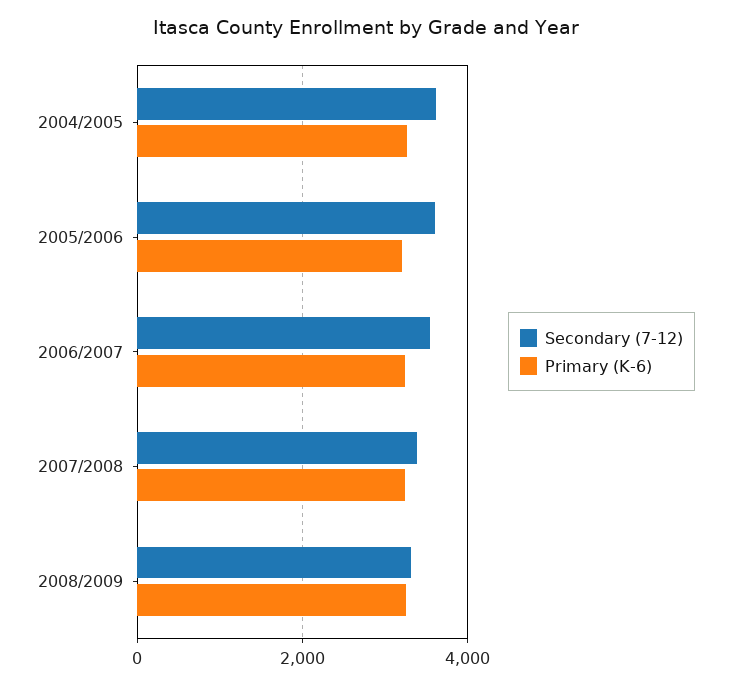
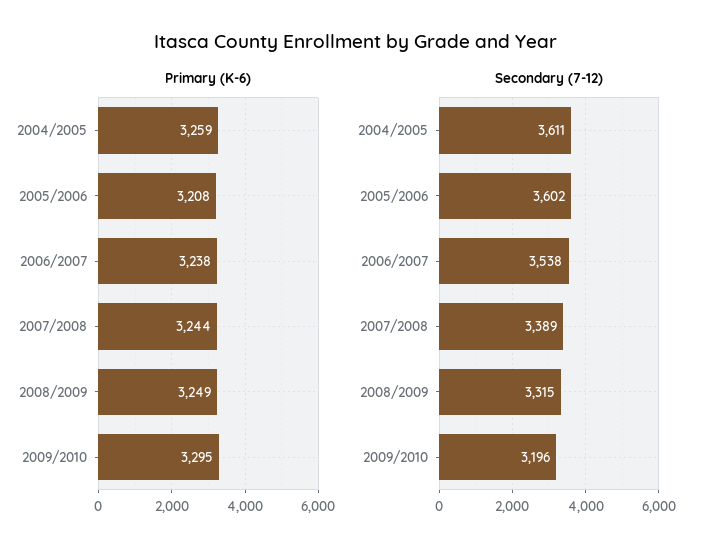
Primary (K-6), 2009/2010: none -> 3295
Secondary (7-12), 2009/2010: none -> 3196

